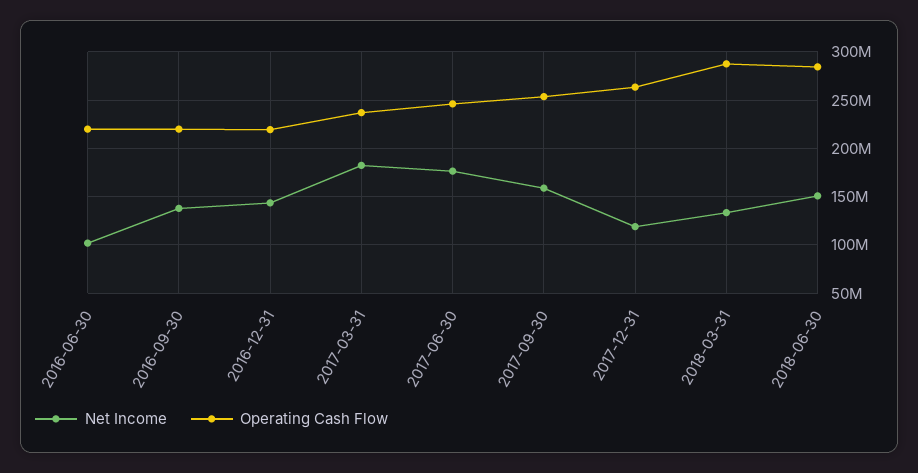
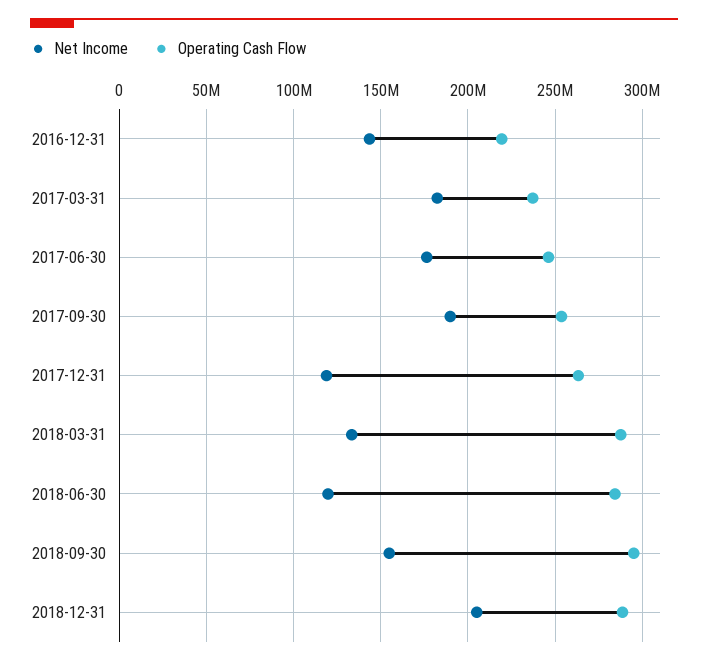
Net Income, 2016-06-30: 100000000 -> none
Operating Cash Flow, 2016-06-30: 220000000 -> none
Net Income, 2016-09-30: 140000000 -> none
Operating Cash Flow, 2016-09-30: 220000000 -> none
Net Income, 2017-09-30: 160000000 -> 190000000
Net Income, 2018-06-30: 150000000 -> 120000000
Net Income, 2018-09-30: none -> 155000000
Operating Cash Flow, 2018-09-30: none -> 295000000
Net Income, 2018-12-31: none -> 205000000
Operating Cash Flow, 2018-12-31: none -> 290000000

